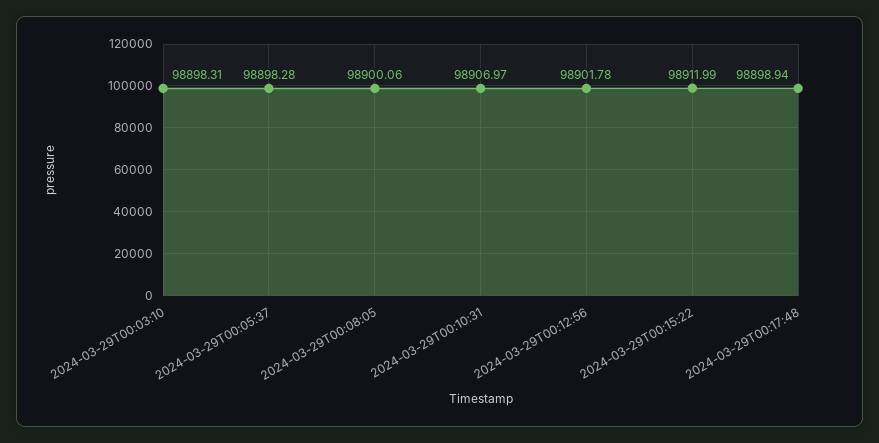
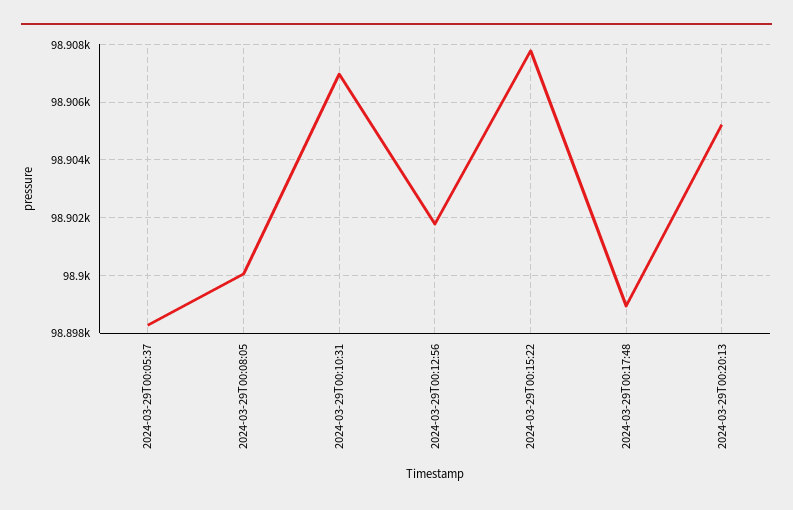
2024-03-29T00:03:10: 98898.31 -> none
2024-03-29T00:15:22: 98911.99 -> 98907.75
2024-03-29T00:20:13: none -> 98905.25

